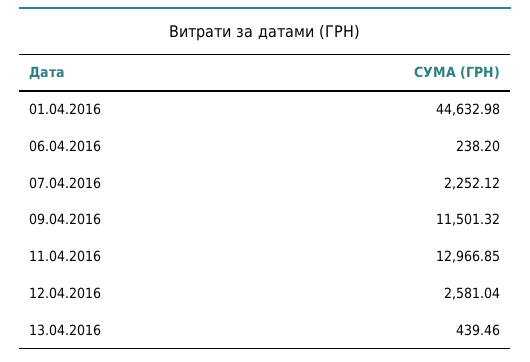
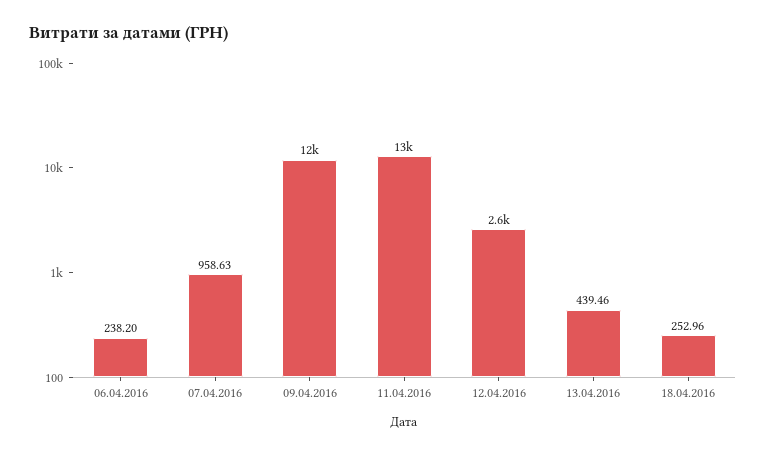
01.04.2016: 44632.98 -> none
07.04.2016: 2252.12 -> 958.63
18.04.2016: none -> 252.96

